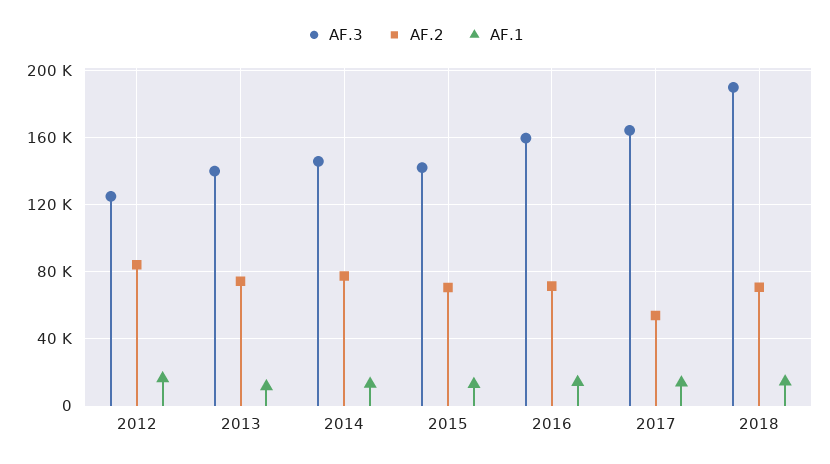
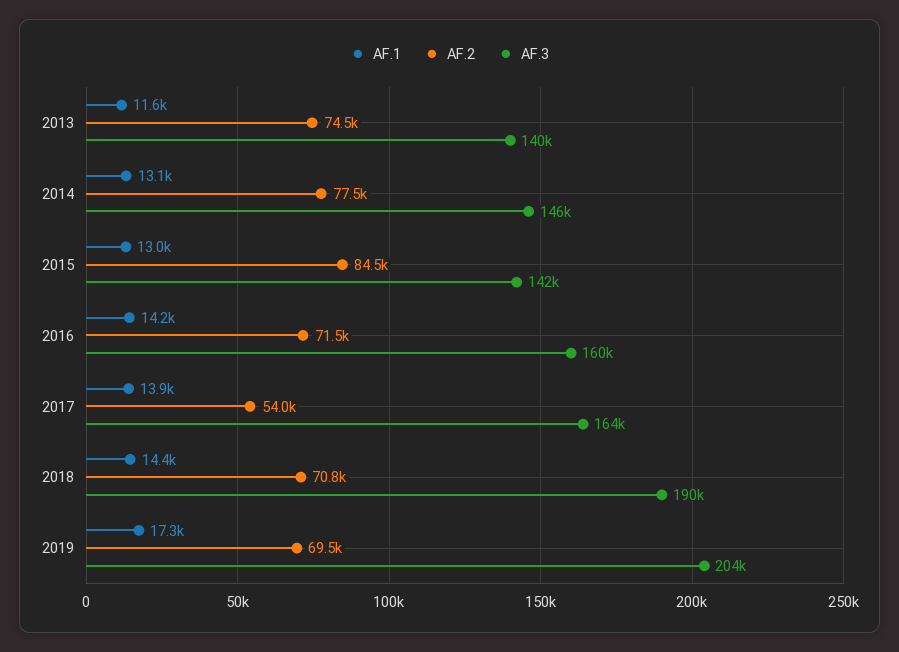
AF.3, 2012: 125000 -> none
AF.2, 2012: 85000 -> none
AF.1, 2012: 15000 -> none
AF.2, 2015: 70000 -> 84500
AF.1, 2019: none -> 17300
AF.2, 2019: none -> 69500
AF.3, 2019: none -> 204000

